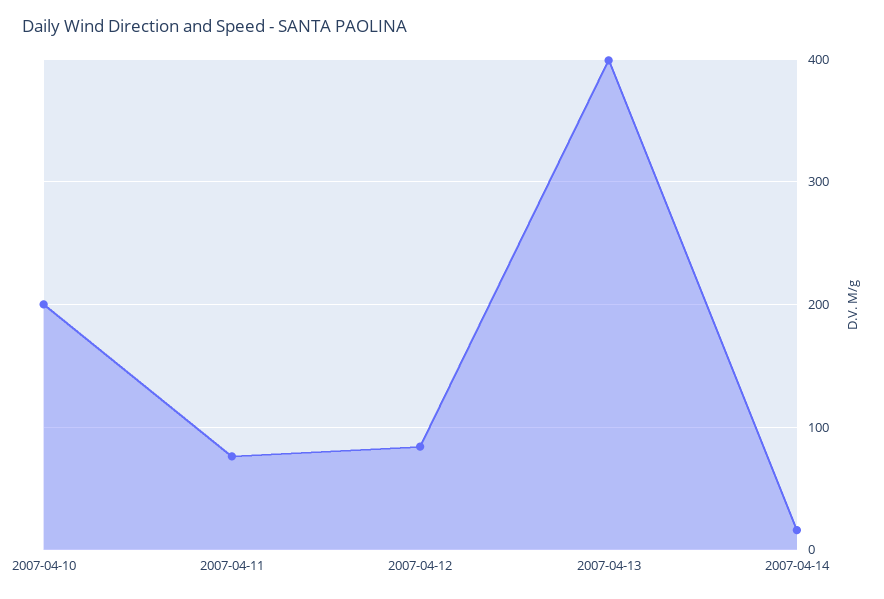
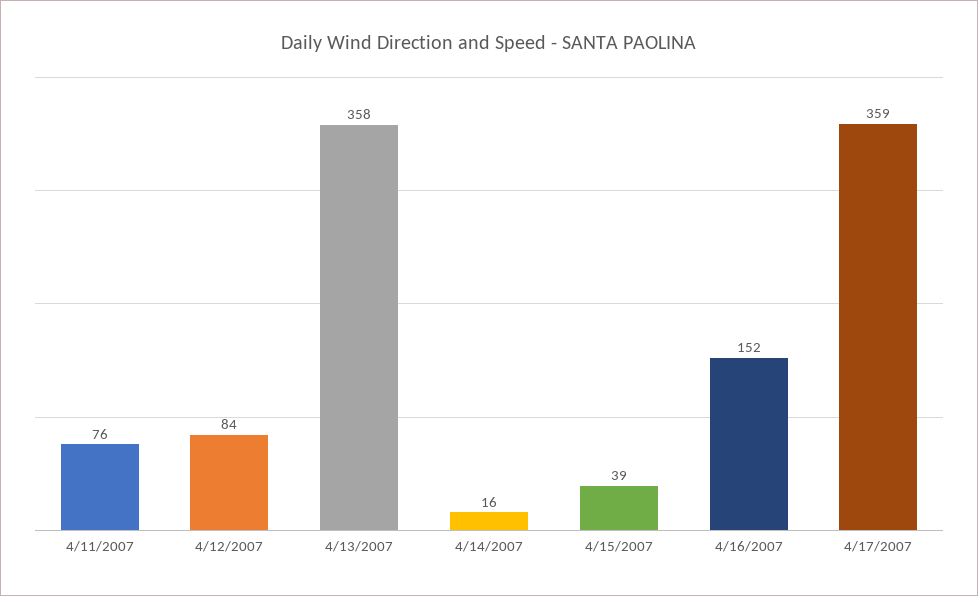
2007-04-10: 200 -> none
2007-04-13: 400 -> 358
4/15/2007: none -> 39
4/16/2007: none -> 152
4/17/2007: none -> 359

